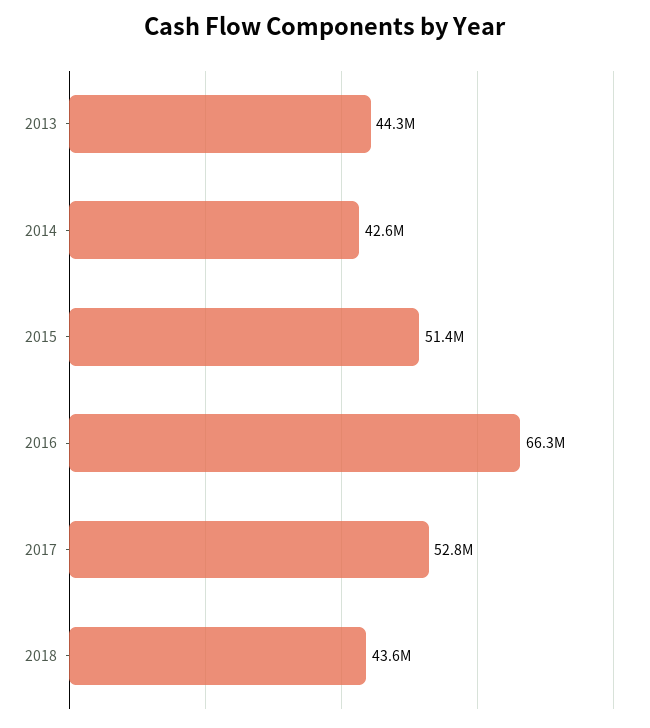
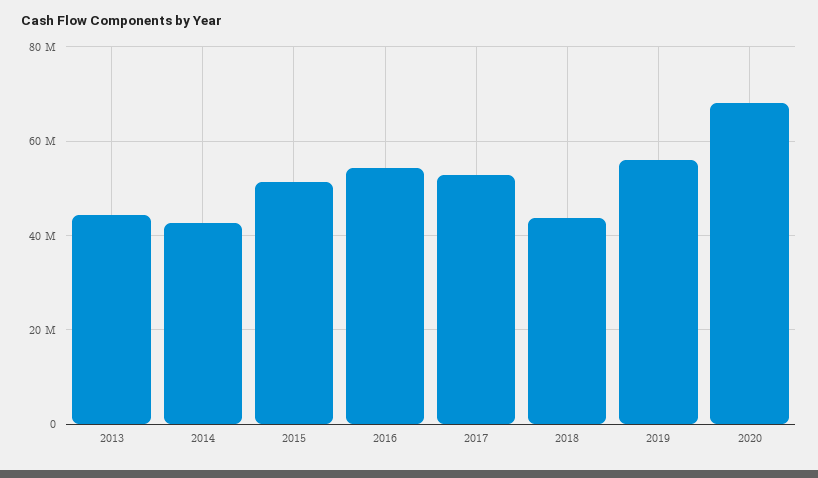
2016: 66300000 -> 54000000
2019: none -> 56000000
2020: none -> 68000000

